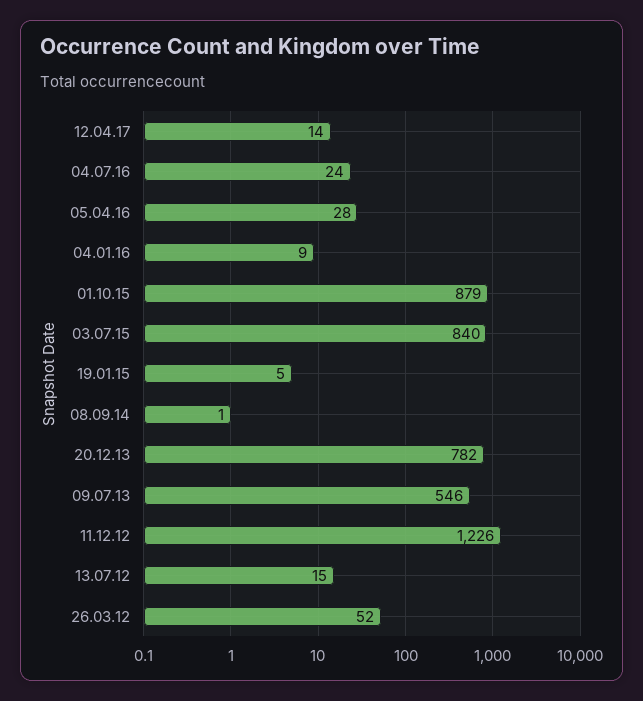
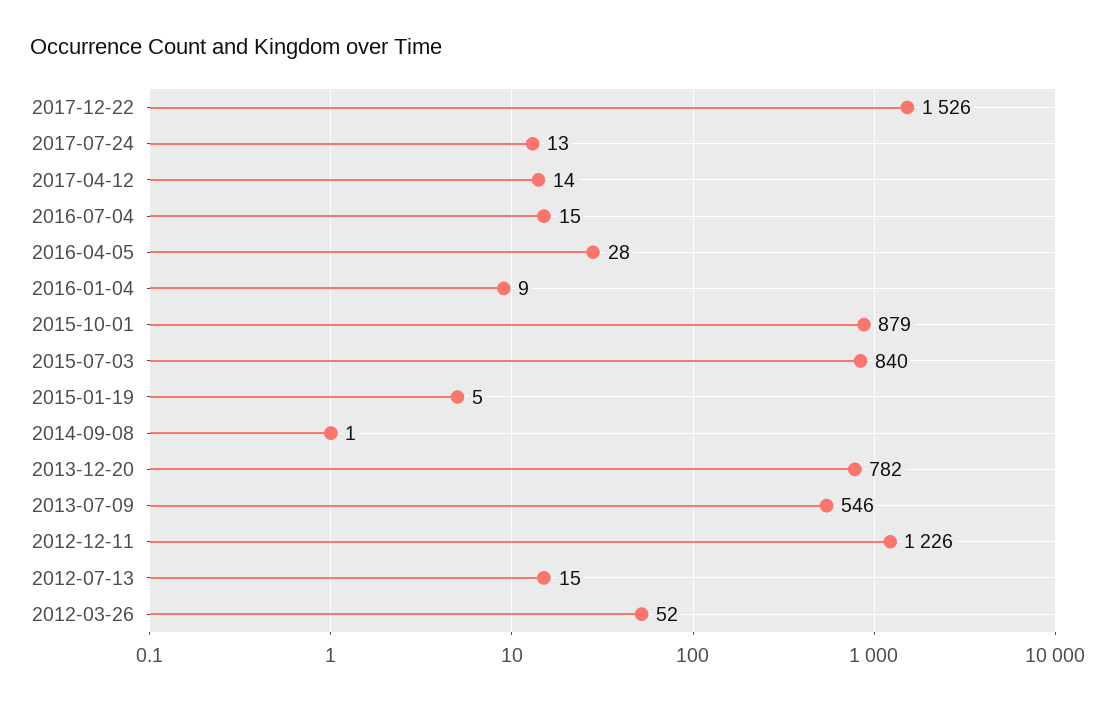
04.07.16: 24 -> 15
2017-12-22: none -> 1526
2017-07-24: none -> 13

